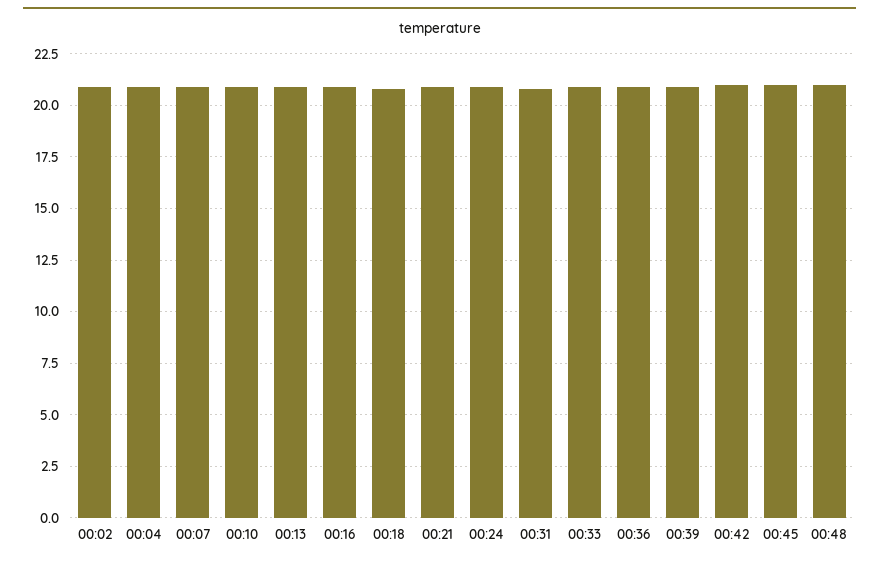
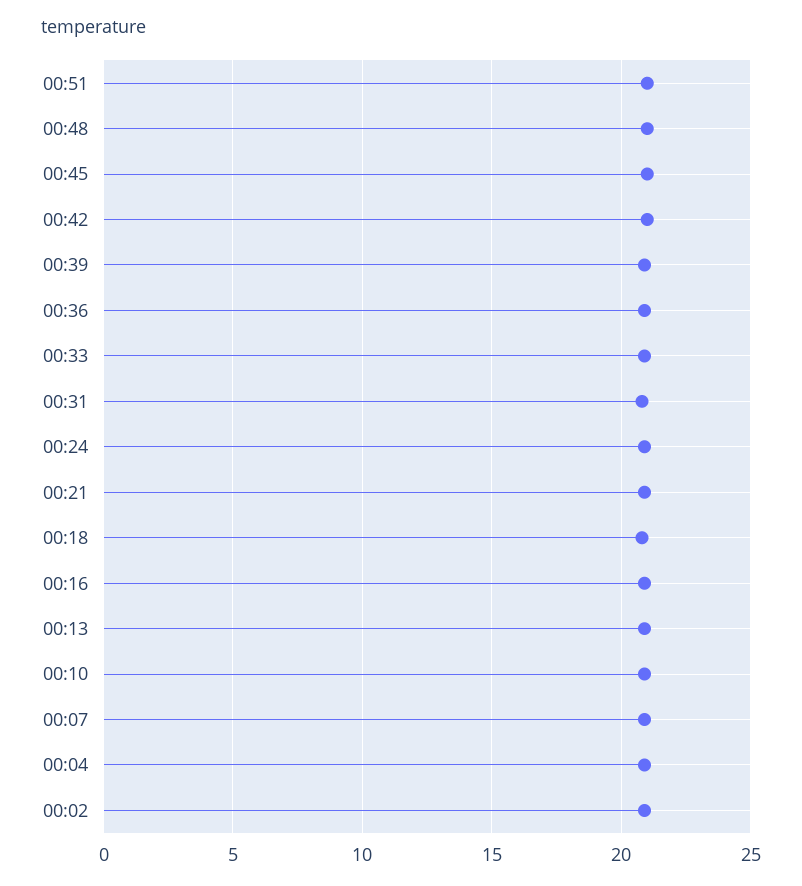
00:51: none -> 21

